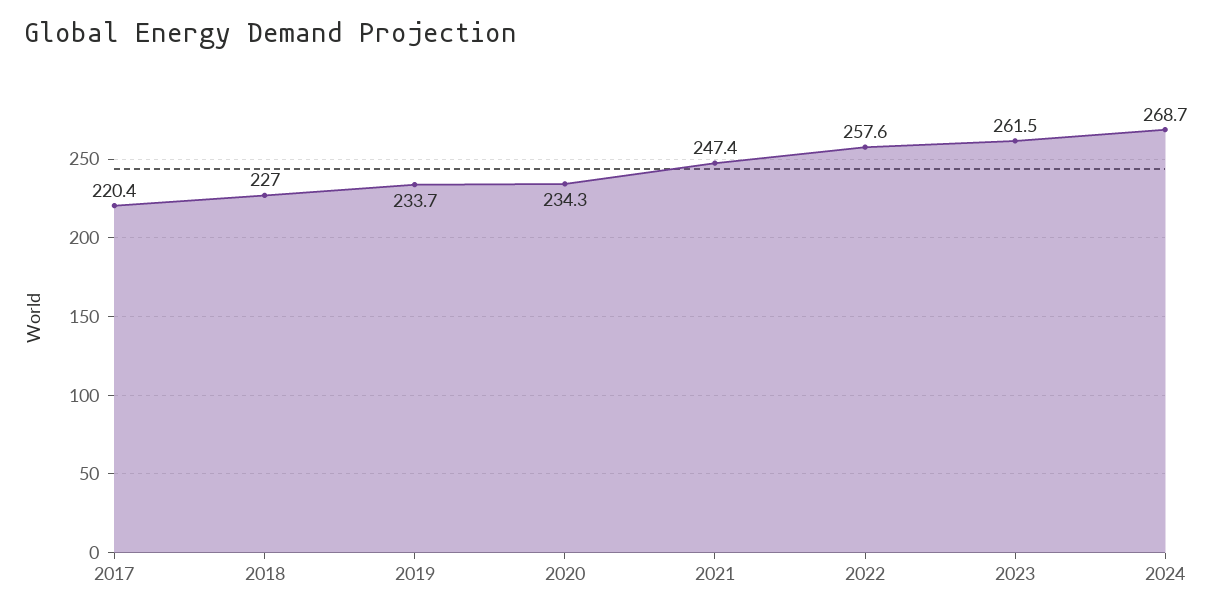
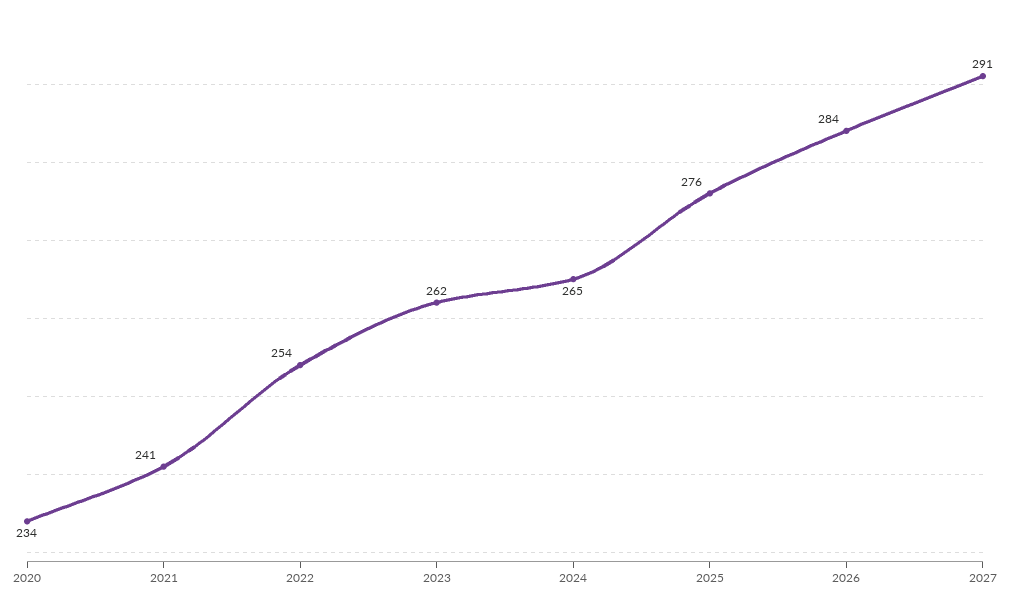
2017: 220.4 -> none
2018: 227 -> none
2019: 233.7 -> none
2021: 247.4 -> 241
2022: 257.6 -> 254
2024: 268.7 -> 265
2025: none -> 276
2026: none -> 284
2027: none -> 291

